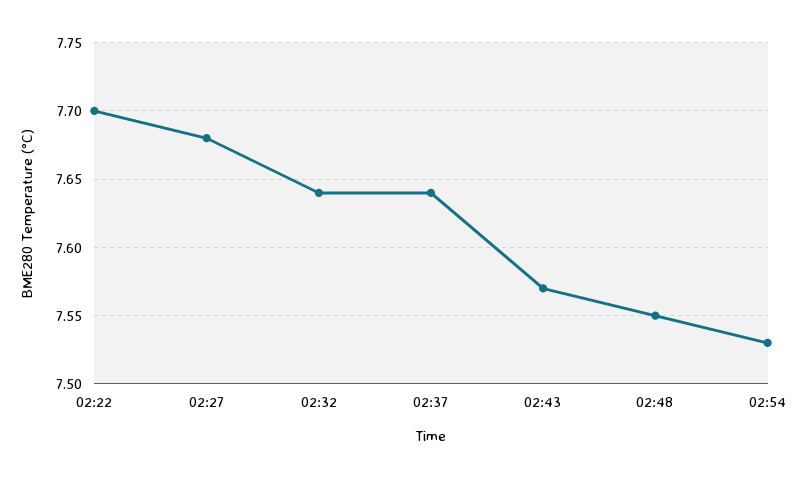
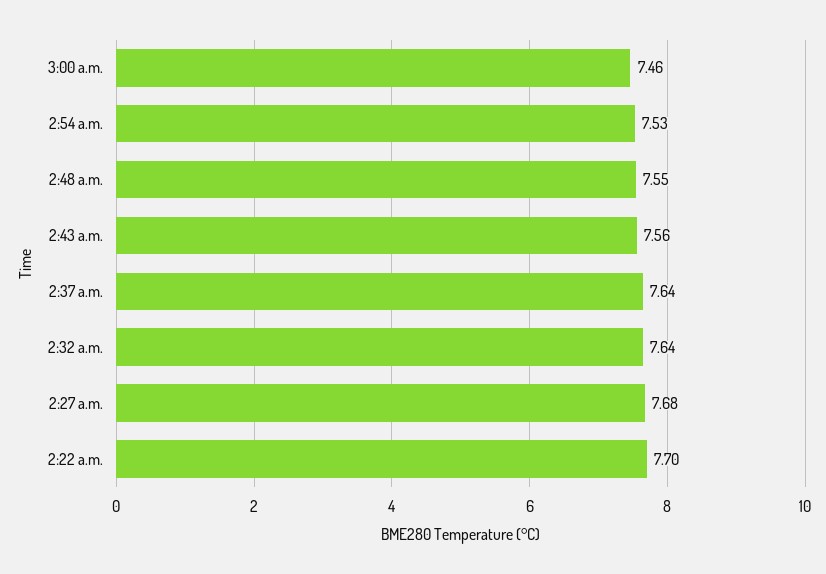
02:43: 7.57 -> 7.56
3:00 a.m.: none -> 7.46

